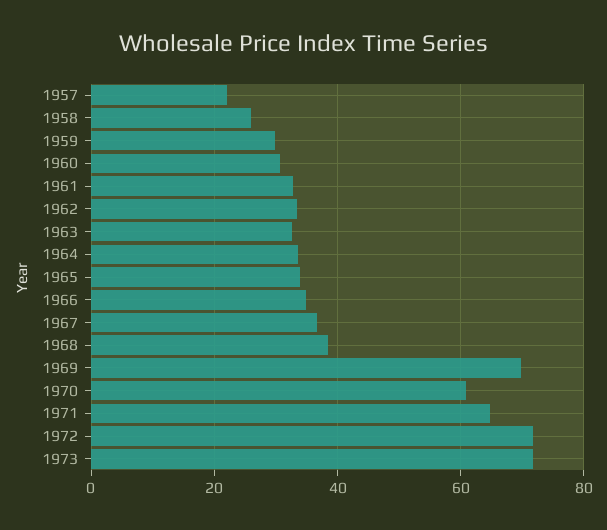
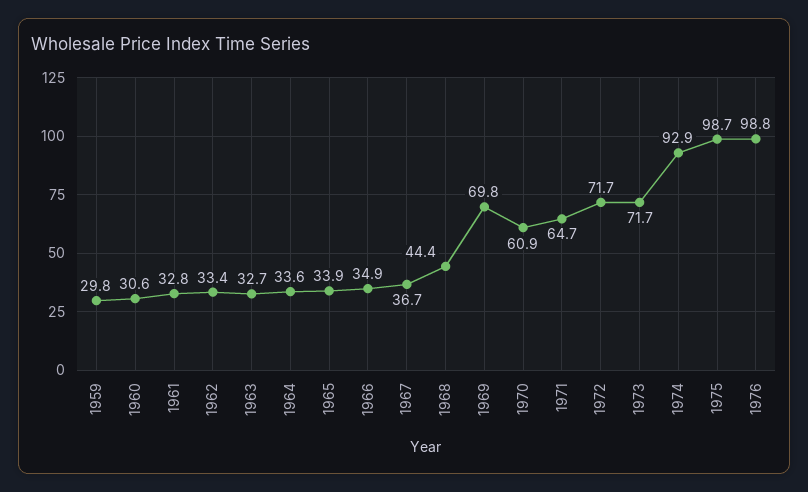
1957: 22 -> none
1958: 26 -> none
1968: 38 -> 44.4
1974: none -> 92.9
1975: none -> 98.7
1976: none -> 98.8

